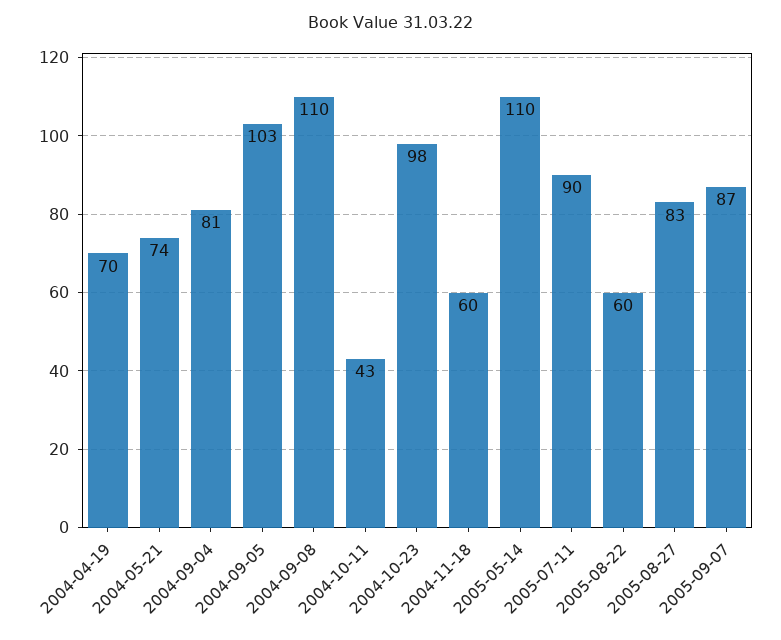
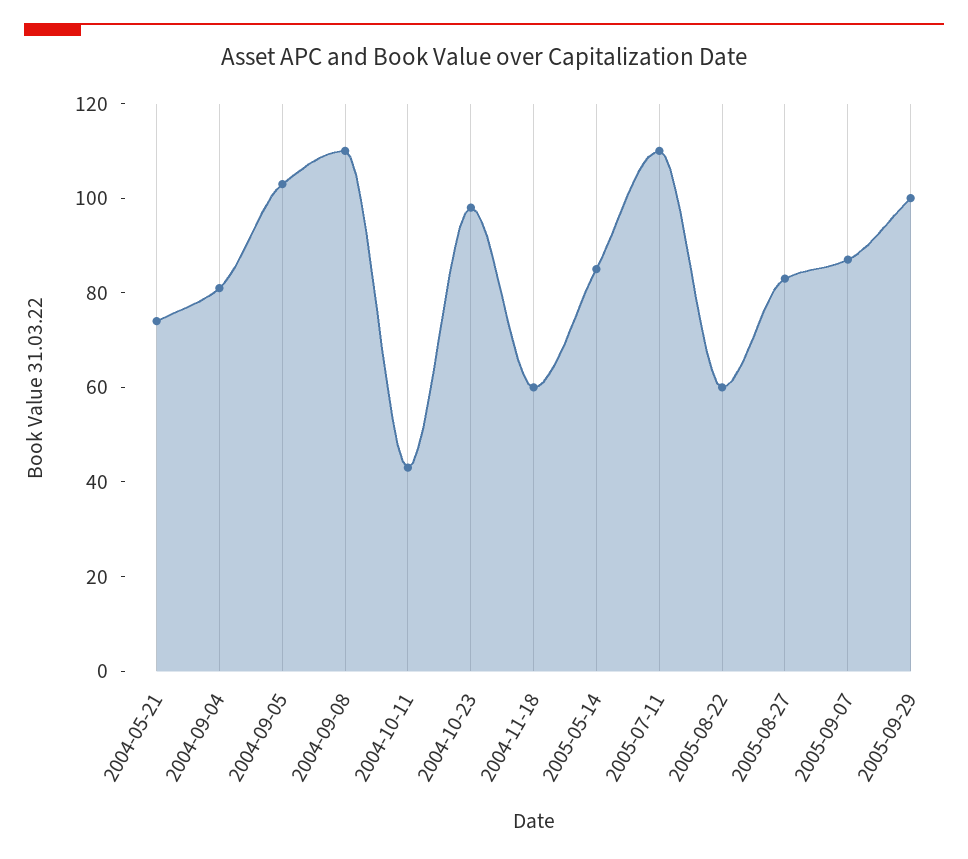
2004-04-19: 70 -> none
2005-05-14: 110 -> 85
2005-07-11: 90 -> 110
2005-09-29: none -> 100

